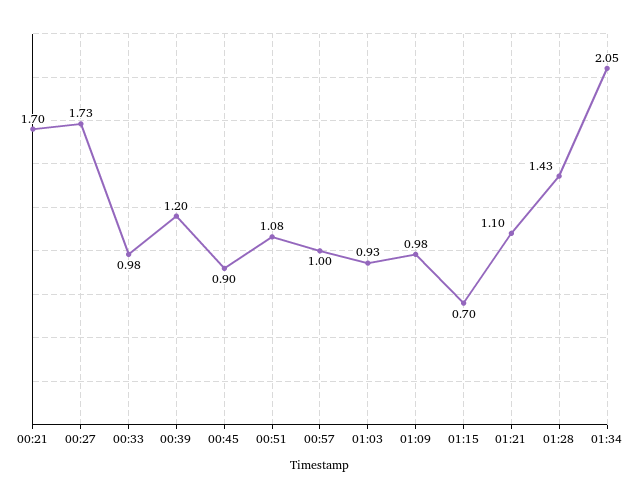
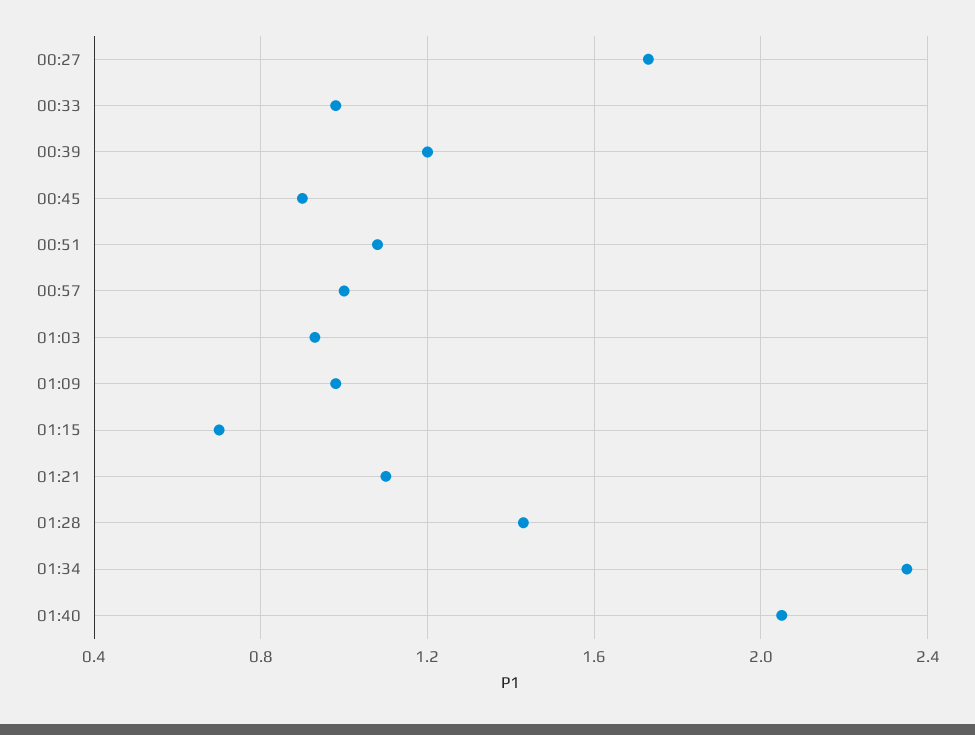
00:21: 1.7 -> none
01:34: 2.05 -> 2.35
01:40: none -> 2.05

